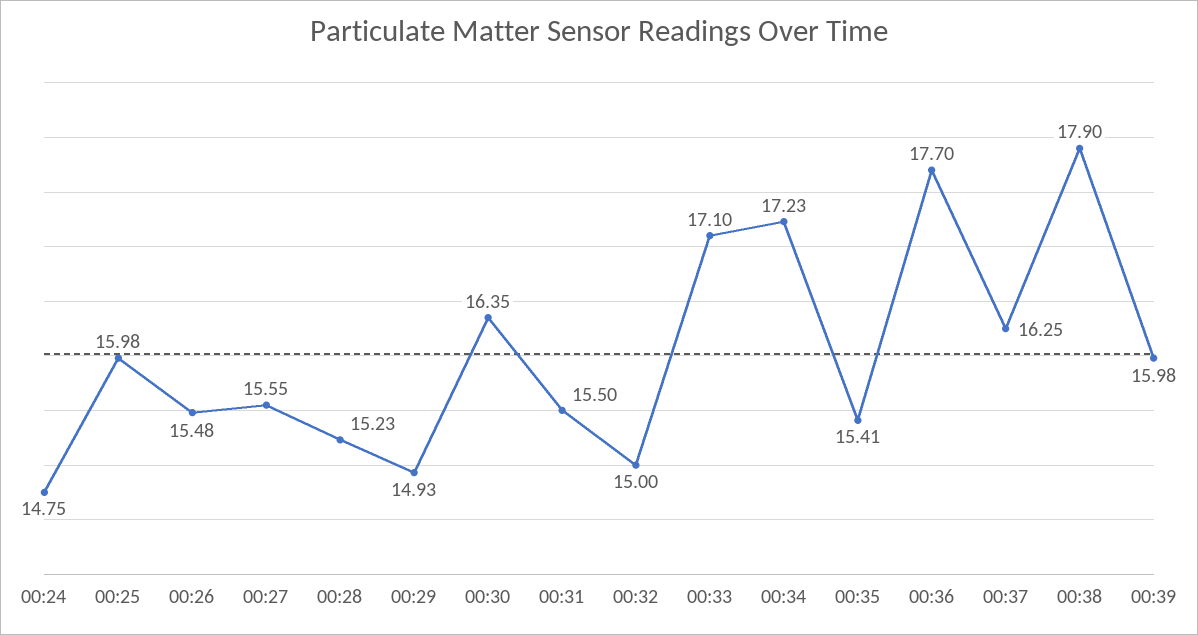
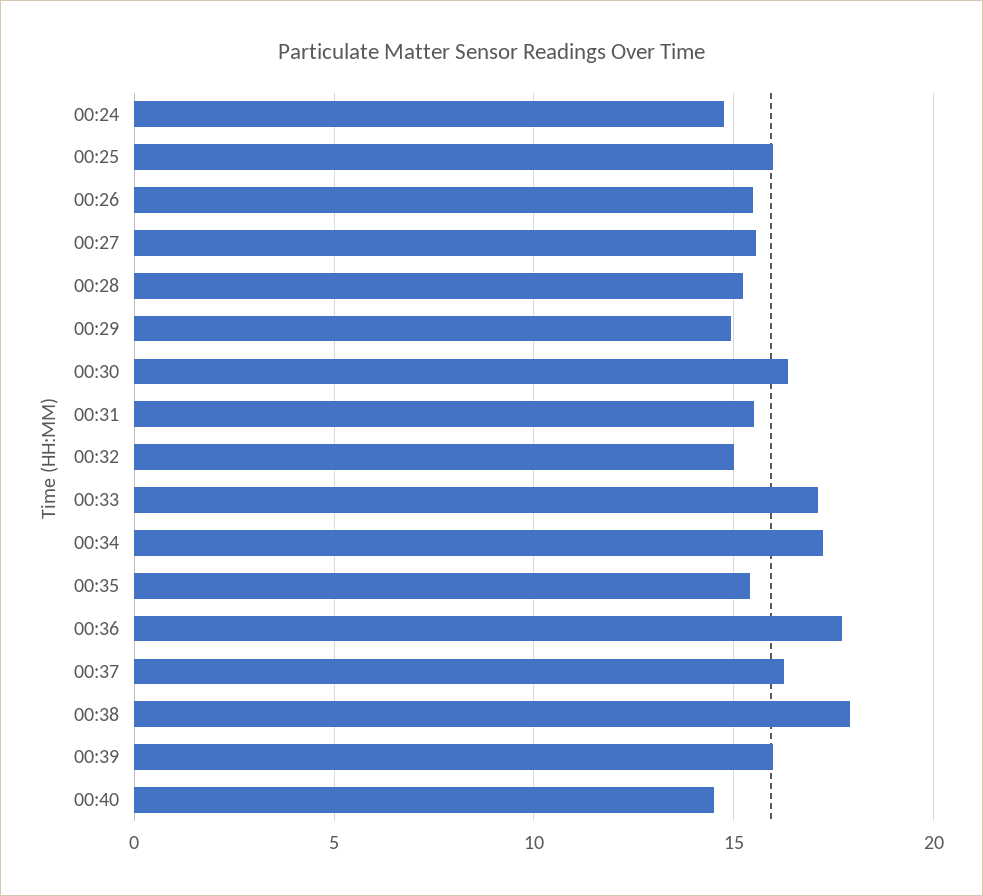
00:40: none -> 14.5

